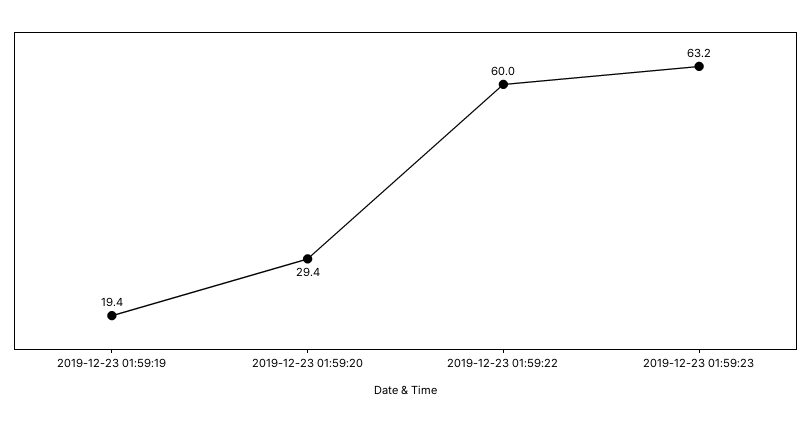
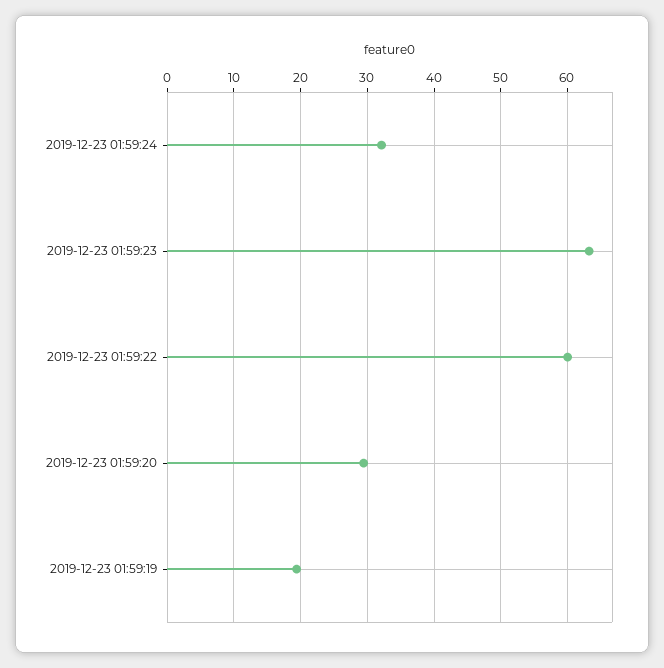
2019-12-23 01:59:24: none -> 32

